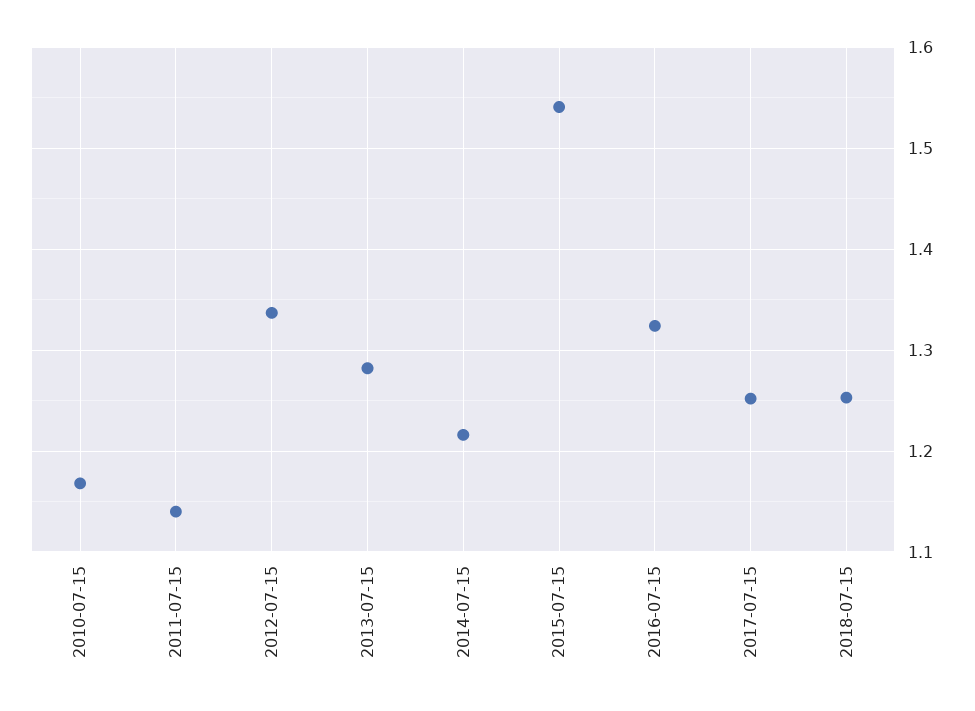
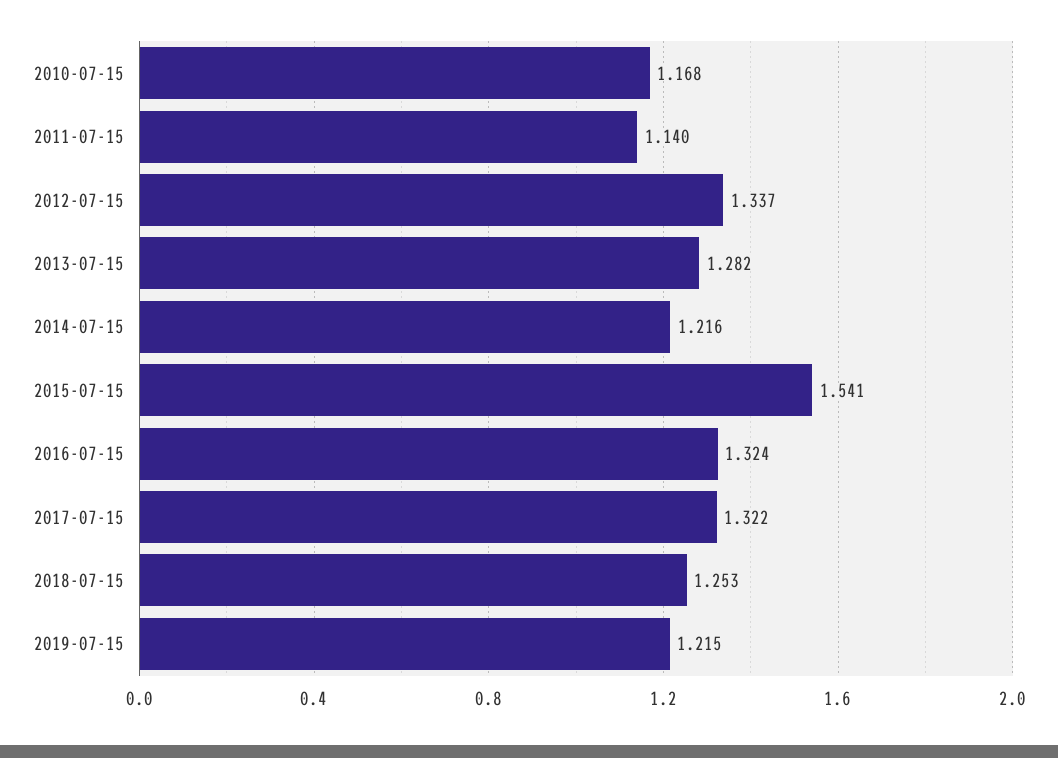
2017-07-15: 1.25 -> 1.322
2019-07-15: none -> 1.215

